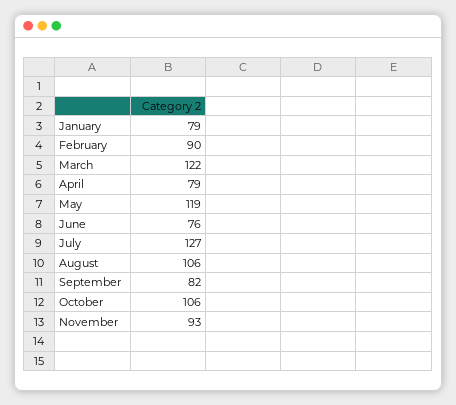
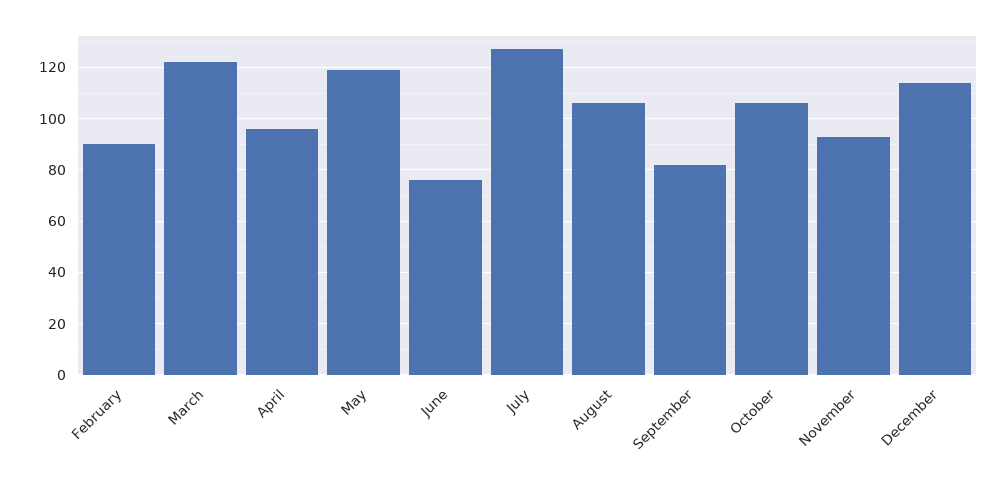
January: 79 -> none
April: 79 -> 95
December: none -> 115

